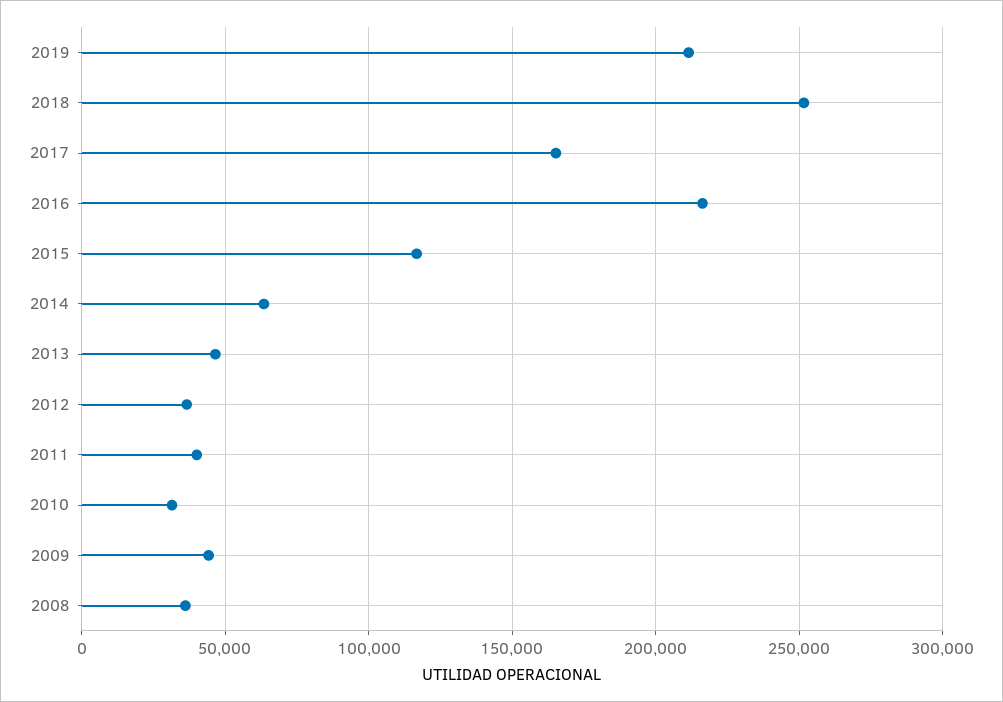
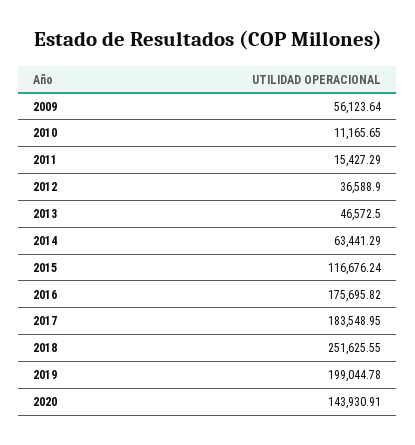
2019: 210000 -> 199044.78
2017: 165000 -> 183548.95
2016: 215000 -> 175695.82
2011: 40000 -> 15427.29
2010: 30000 -> 11165.65
2009: 45000 -> 56123.64
2008: 35000 -> none
2020: none -> 143930.91

